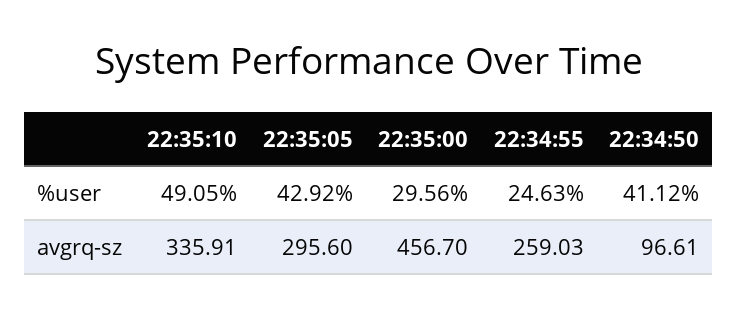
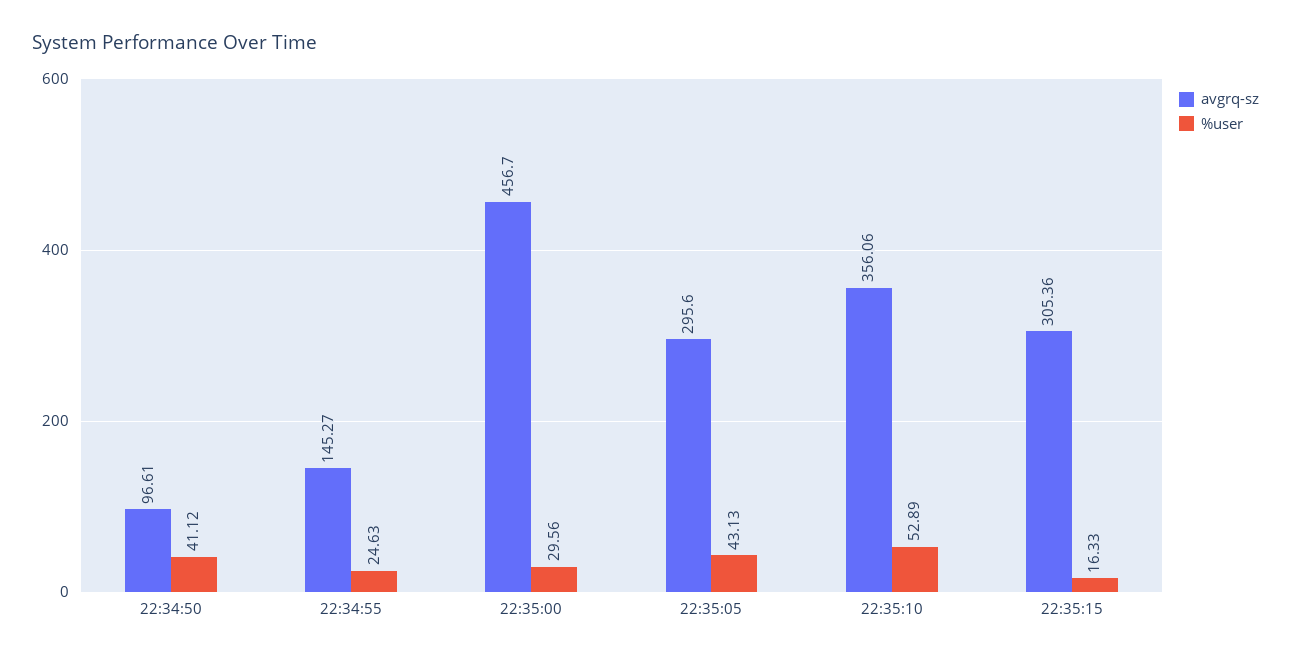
%user, 22:35:10: 49.05 -> 52.89
%user, 22:35:05: 42.92 -> 43.13
avgrq-sz, 22:35:10: 335.91 -> 356.06
avgrq-sz, 22:34:55: 259.03 -> 145.27
avgrq-sz, 22:35:15: none -> 305.36
%user, 22:35:15: none -> 16.33

